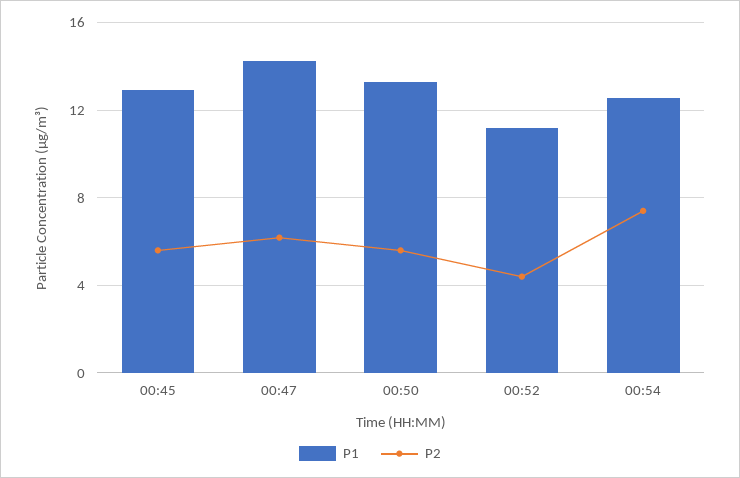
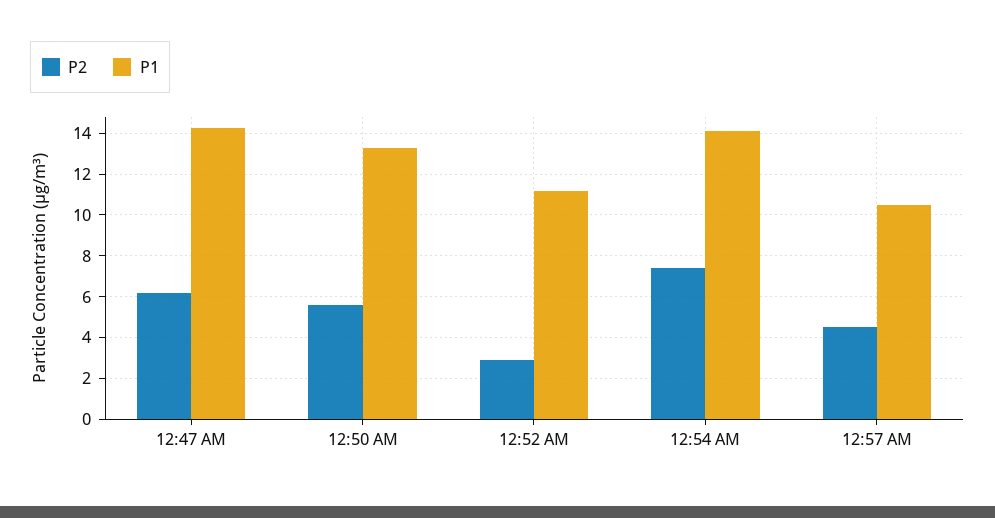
P1, 00:45: 13 -> none
P2, 00:45: 5.5 -> none
P2, 00:52: 4.5 -> 3
P1, 00:54: 12.5 -> 14
P2, 12:57 AM: none -> 4.5
P1, 12:57 AM: none -> 10.5

